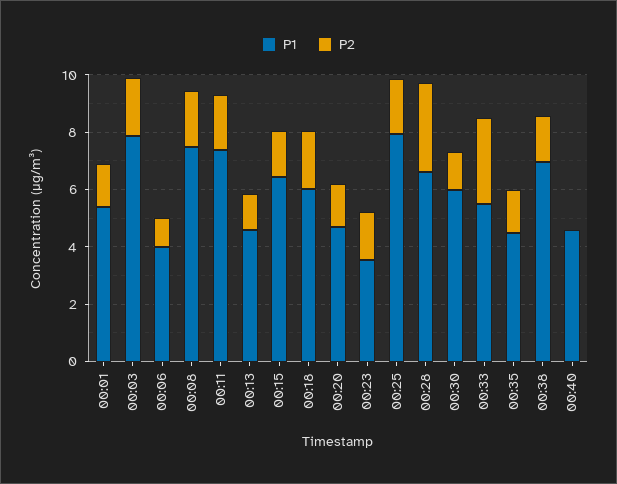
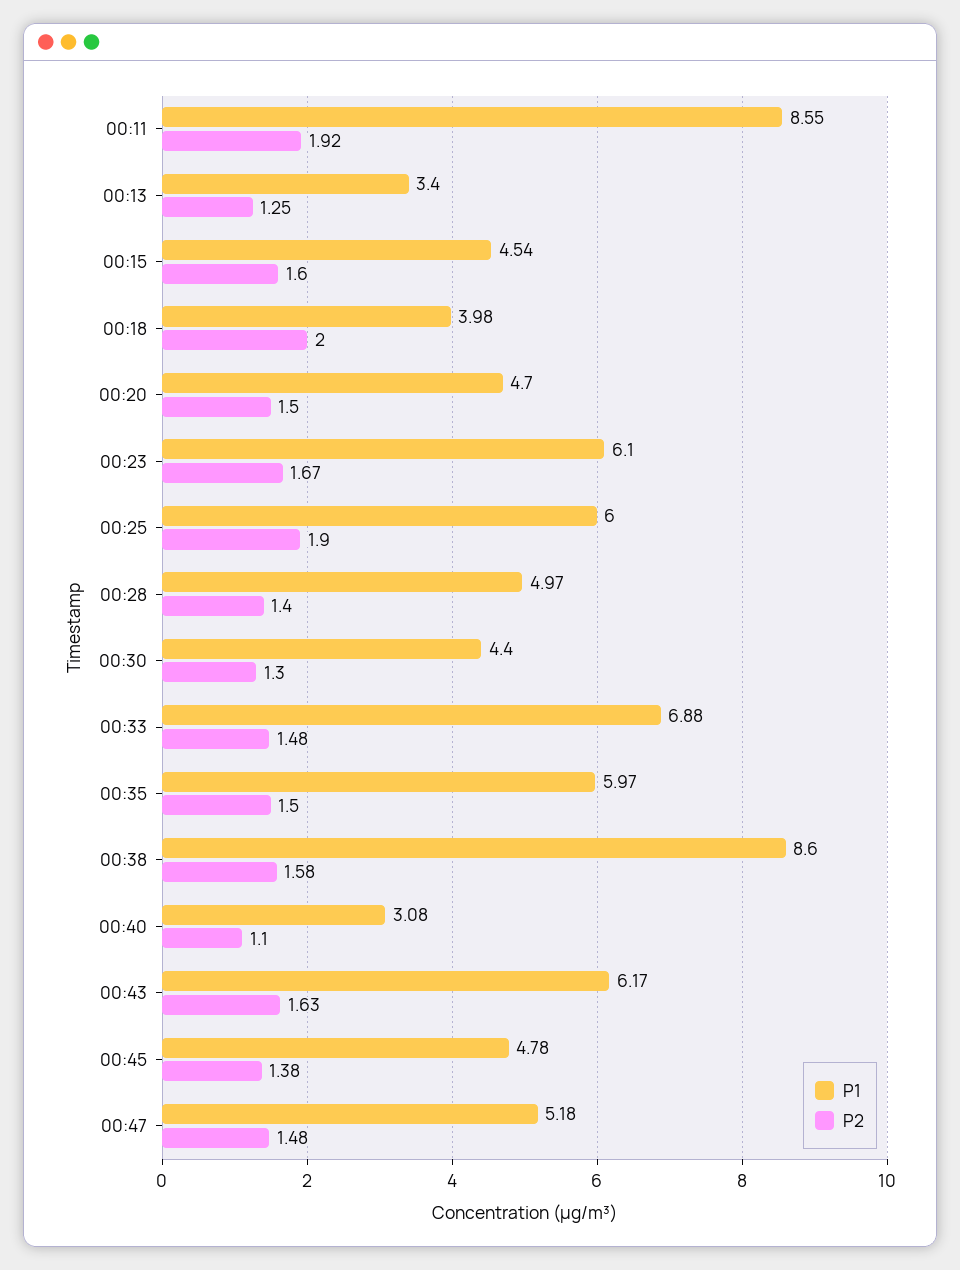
P1, 00:01: 5.5 -> none
P2, 00:01: 1.5 -> none
P1, 00:03: 8 -> none
P2, 00:03: 2 -> none
P1, 00:06: 4 -> none
P2, 00:06: 1 -> none
P1, 00:08: 7.5 -> none
P2, 00:08: 2 -> none
P1, 00:11: 7.5 -> 8.55
P1, 00:13: 4.5 -> 3.4
P1, 00:15: 6.5 -> 4.54
P1, 00:18: 6 -> 3.98
P1, 00:23: 3.5 -> 6.1
P1, 00:25: 8 -> 6
P1, 00:28: 6.5 -> 4.97
P2, 00:28: 3 -> 1.4
P1, 00:30: 6 -> 4.4
P1, 00:33: 5.5 -> 6.88
P2, 00:33: 3 -> 1.48
P1, 00:35: 4.5 -> 5.97
P1, 00:38: 7 -> 8.6
P1, 00:40: 4.5 -> 3.08
P2, 00:40: 0 -> 1.1
P1, 00:43: none -> 6.17
P2, 00:43: none -> 1.63
P1, 00:45: none -> 4.78
P2, 00:45: none -> 1.38
P1, 00:47: none -> 5.18
P2, 00:47: none -> 1.48

